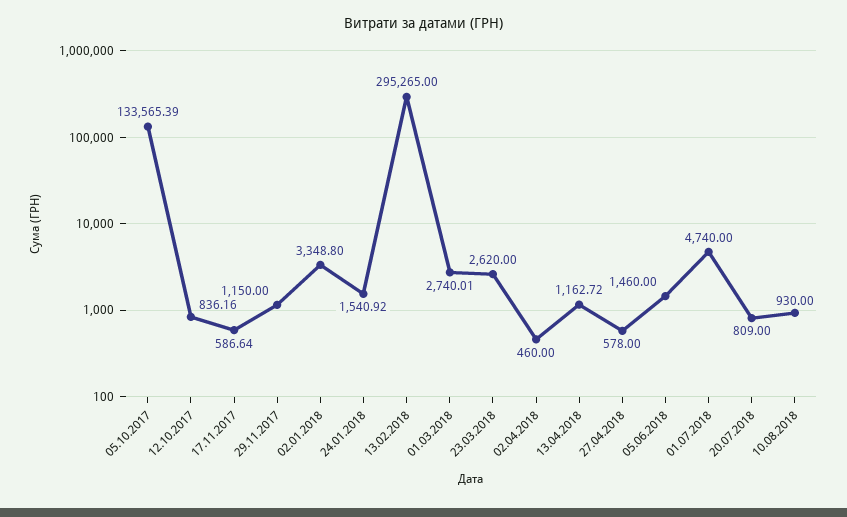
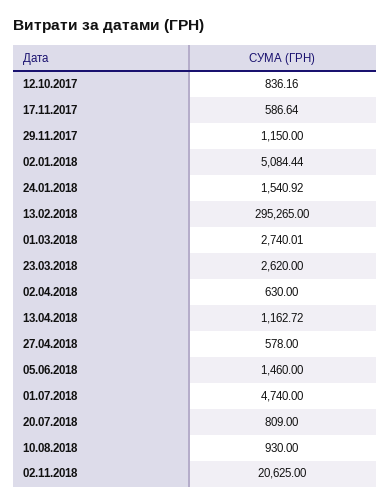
05.10.2017: 133565.39 -> none
02.01.2018: 3348.8 -> 5084.44
02.04.2018: 460 -> 630
02.11.2018: none -> 20625

